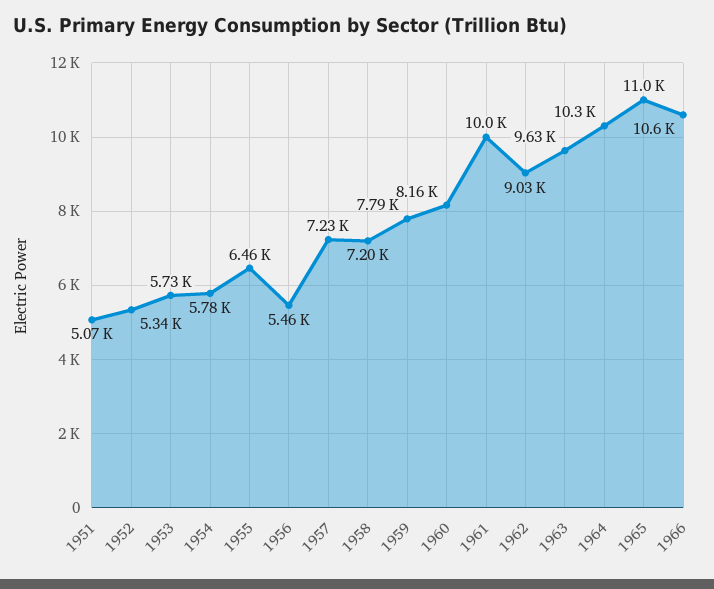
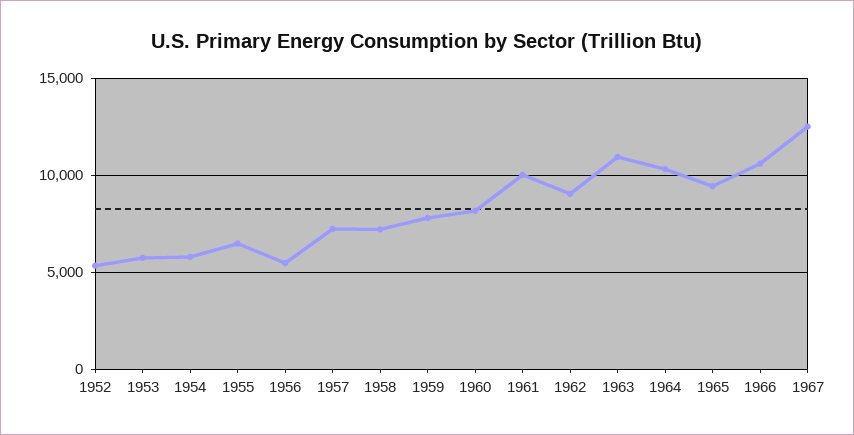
1951: 5070 -> none
1963: 9630 -> 11000
1965: 11000 -> 9500
1967: none -> 12500

